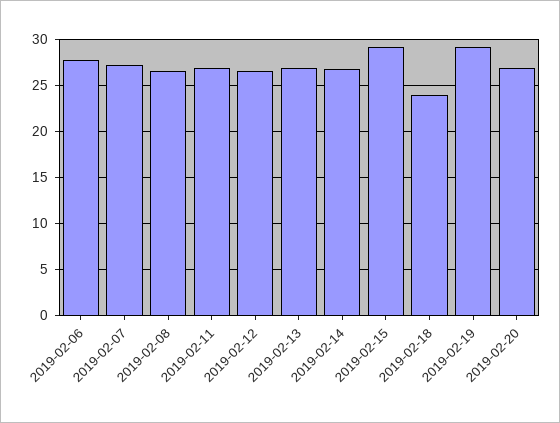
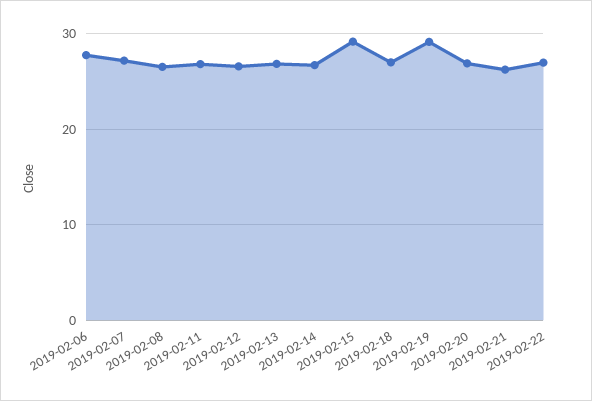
2019-02-18: 24 -> 27
2019-02-21: none -> 26
2019-02-22: none -> 27

